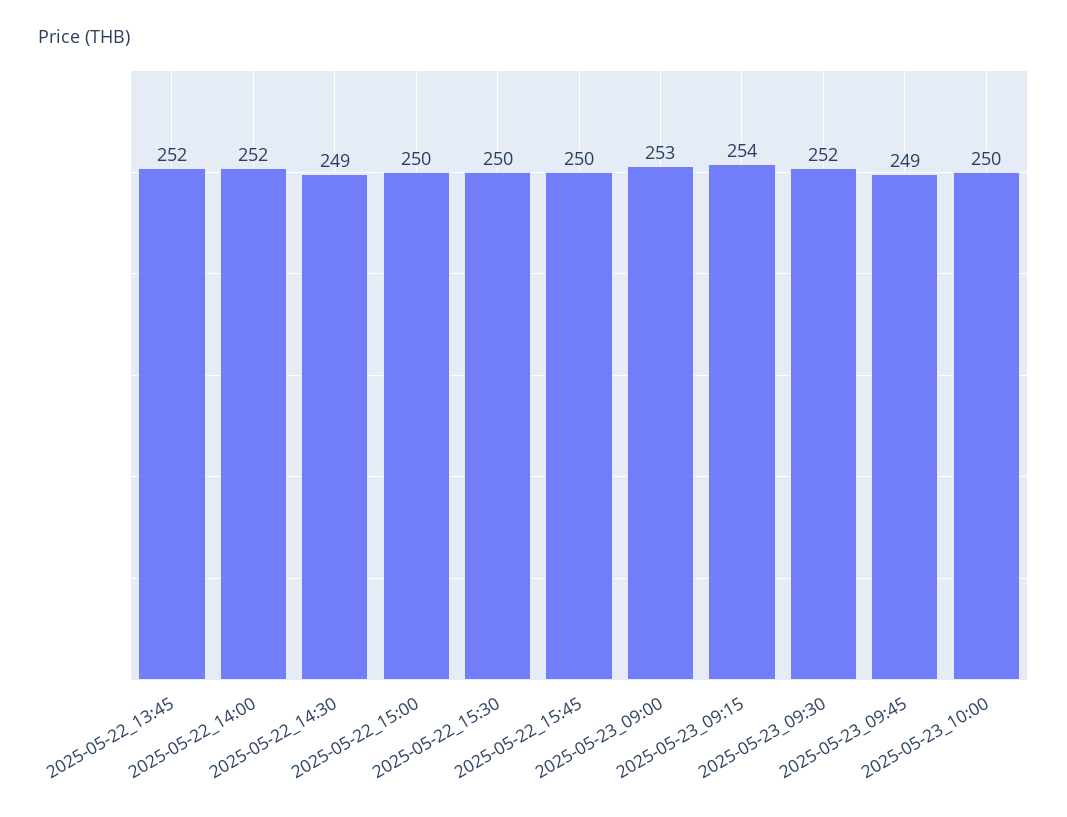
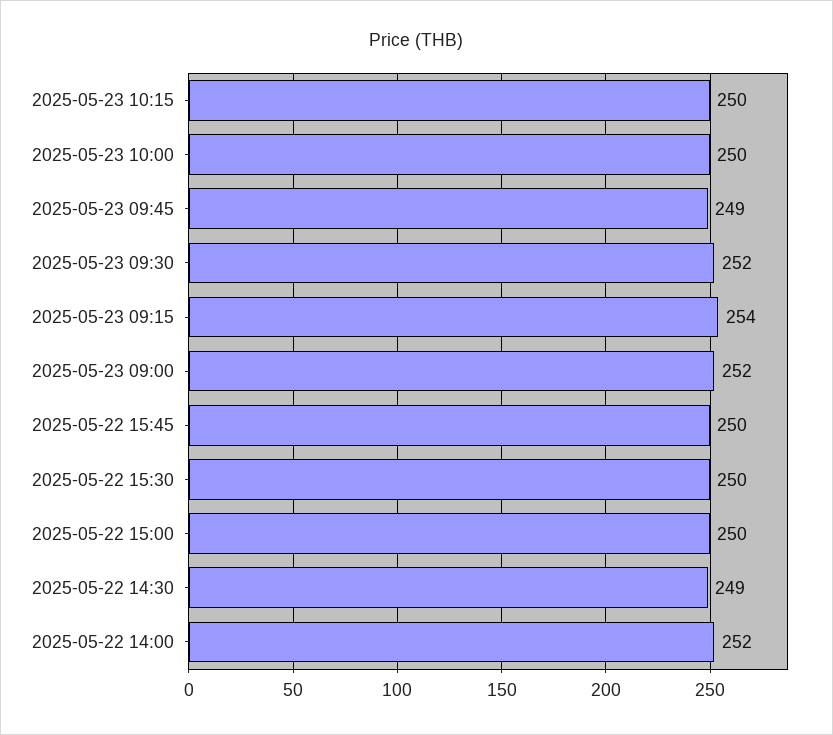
2025-05-22_13:45: 252 -> none
2025-05-23_09:00: 253 -> 252
2025-05-23 10:15: none -> 250

